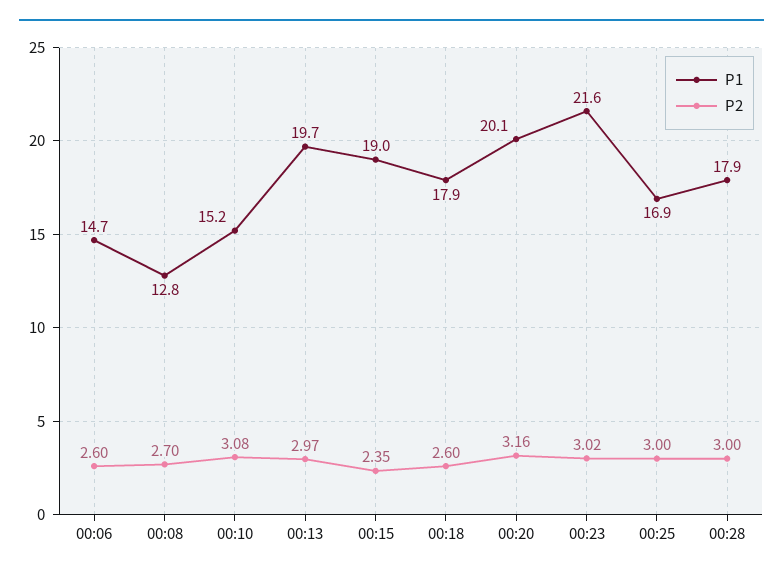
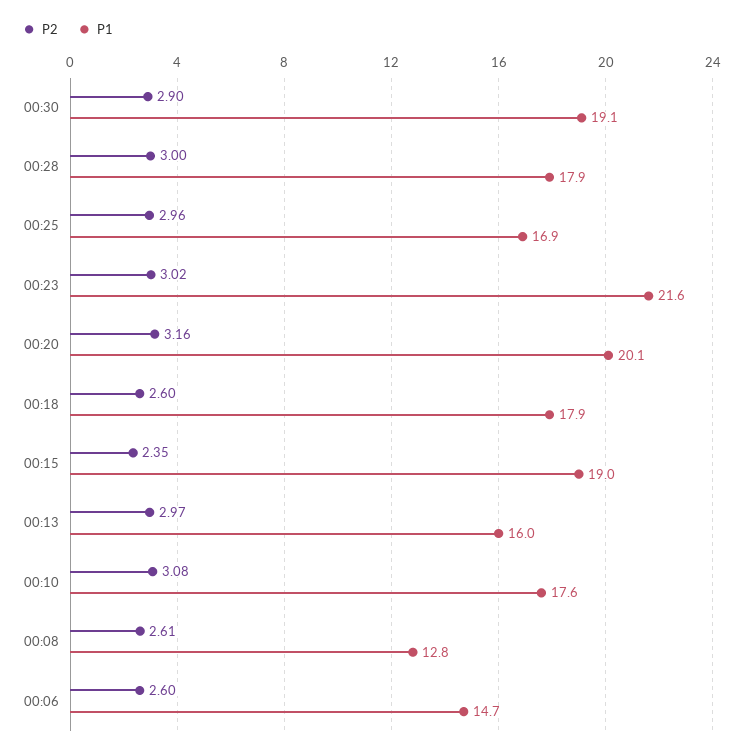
P2, 00:08: 2.7 -> 2.61
P1, 00:10: 15.2 -> 17.6
P1, 00:13: 19.7 -> 16
P2, 00:25: 3 -> 2.96
P2, 00:30: none -> 2.9
P1, 00:30: none -> 19.1

